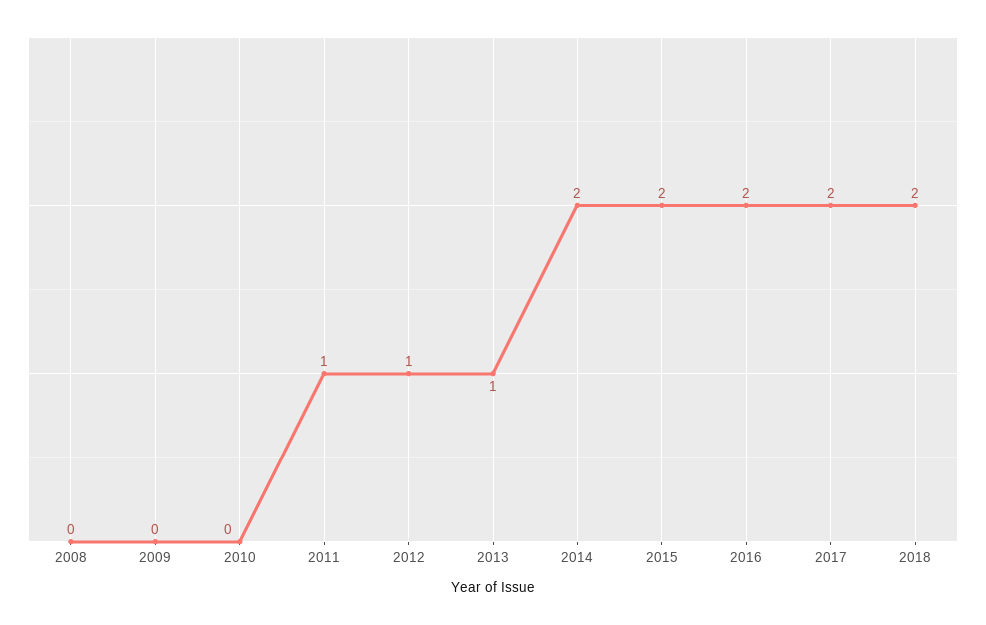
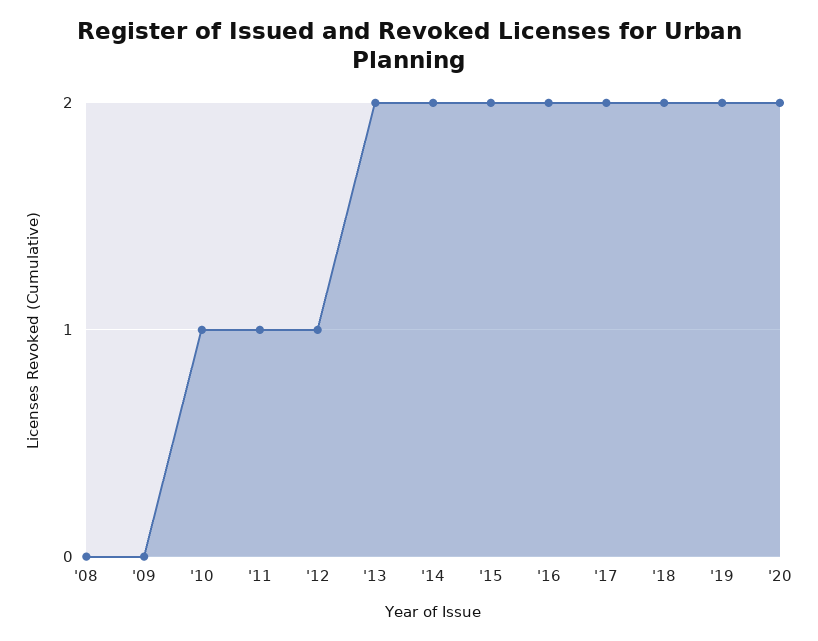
2010: 0 -> 1
2013: 1 -> 2
'19: none -> 2
'20: none -> 2

